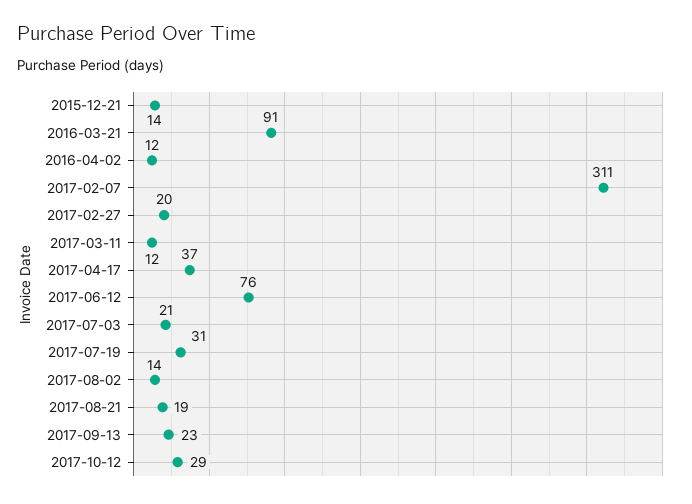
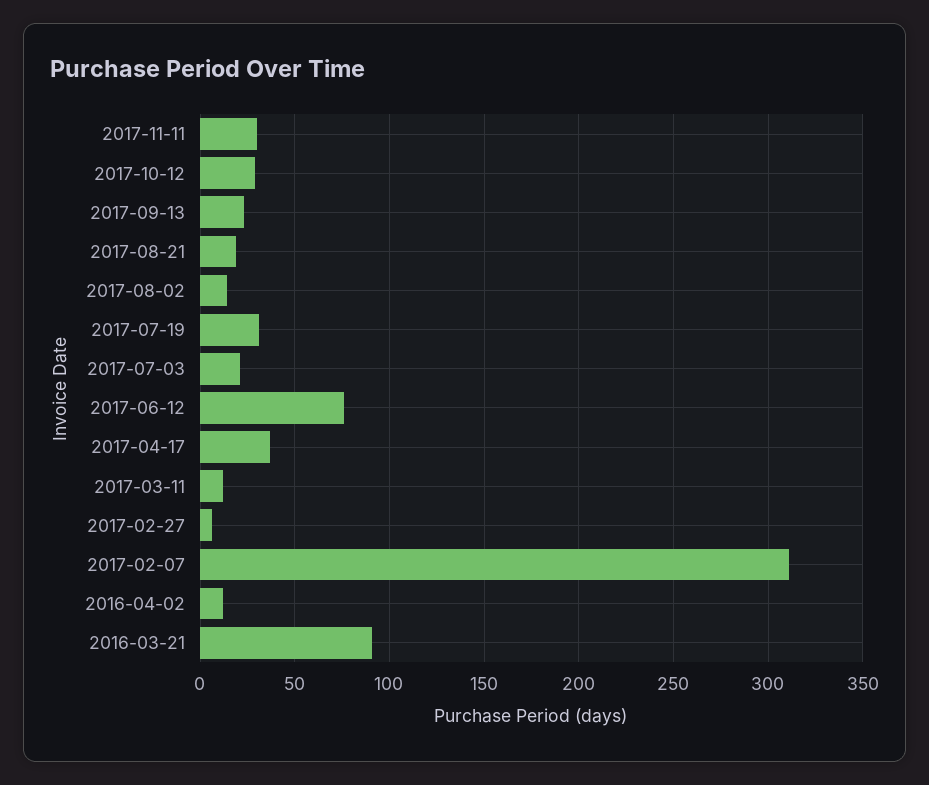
2015-12-21: 14 -> none
2017-02-27: 20 -> 5
2017-11-11: none -> 30

